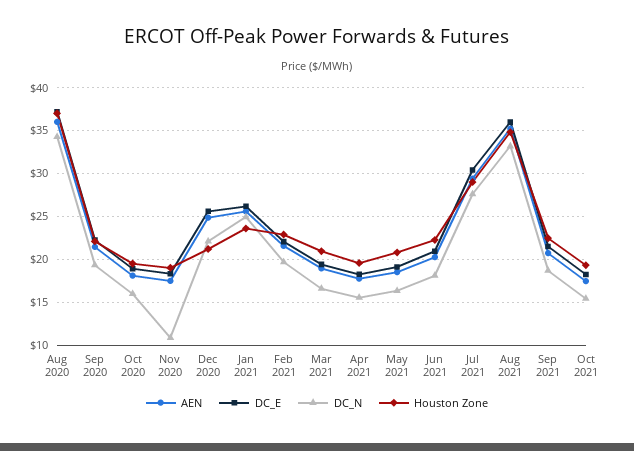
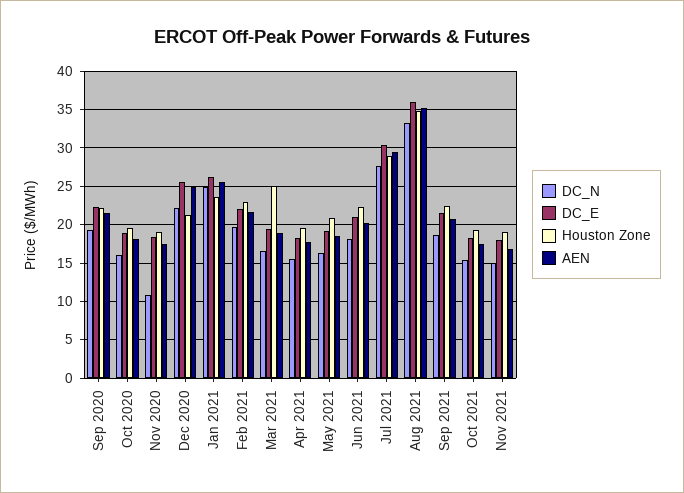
AEN, Aug 2020: 36 -> none
DC_E, Aug 2020: 37 -> none
DC_N, Aug 2020: 34 -> none
Houston Zone, Aug 2020: 37 -> none
Houston Zone, Mar 2021: 21 -> 25
DC_N, Nov 2021: none -> 15
DC_E, Nov 2021: none -> 18
Houston Zone, Nov 2021: none -> 19
AEN, Nov 2021: none -> 17

